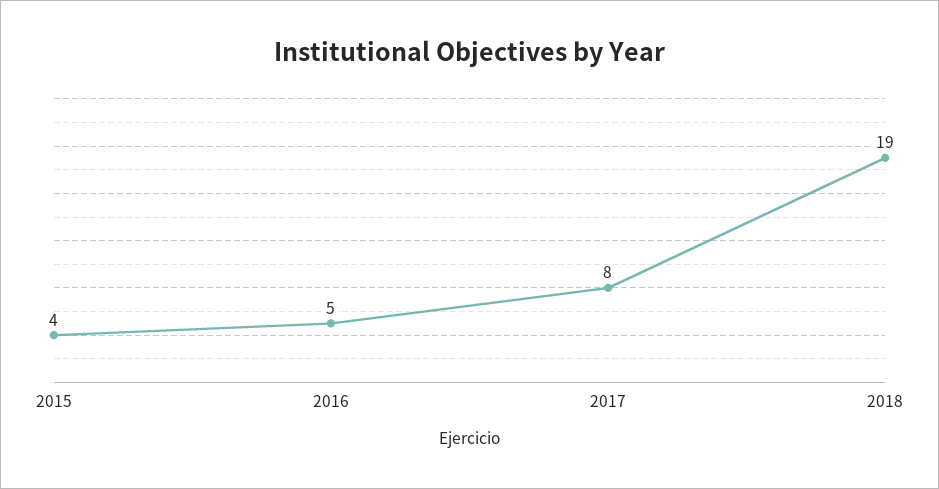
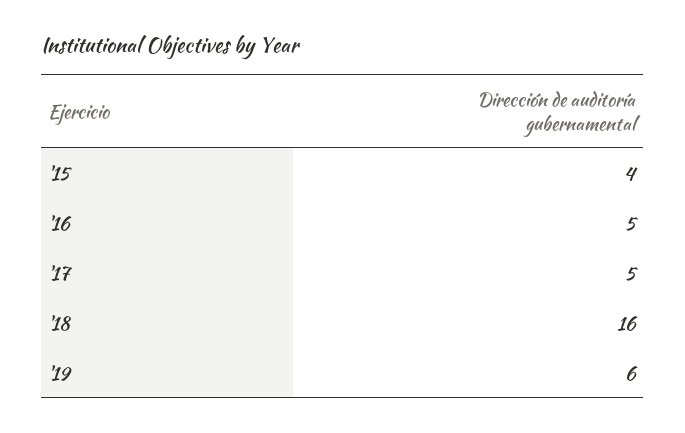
2017: 8 -> 5
2018: 19 -> 16
'19: none -> 6

